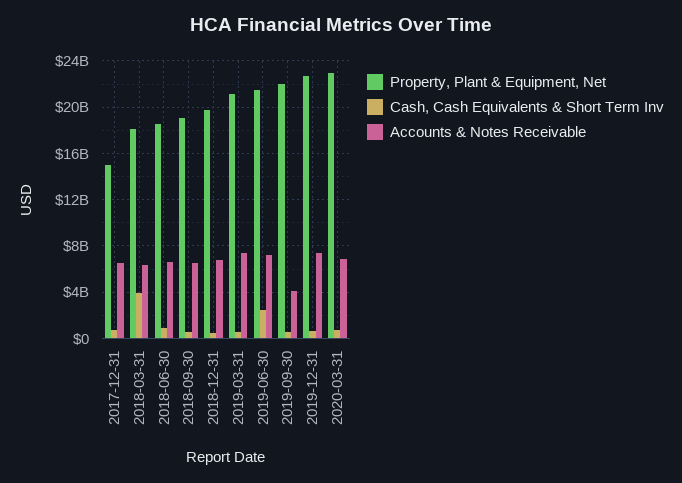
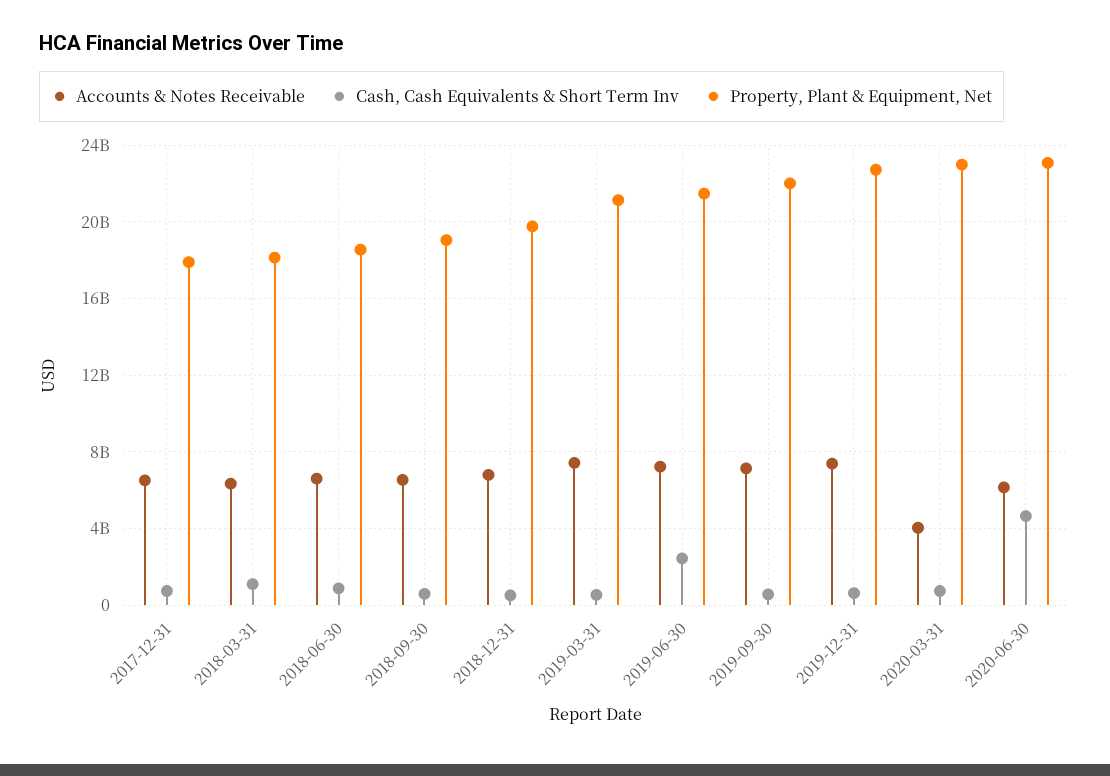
Property, Plant & Equipment, Net, 2017-12-31: 15000000000 -> 18000000000
Cash, Cash Equivalents & Short Term Inv, 2018-03-31: 4000000000 -> 1000000000
Accounts & Notes Receivable, 2019-09-30: 4000000000 -> 7000000000
Accounts & Notes Receivable, 2020-03-31: 7000000000 -> 4000000000
Accounts & Notes Receivable, 2020-06-30: none -> 6000000000
Cash, Cash Equivalents & Short Term Inv, 2020-06-30: none -> 4500000000
Property, Plant & Equipment, Net, 2020-06-30: none -> 23000000000

